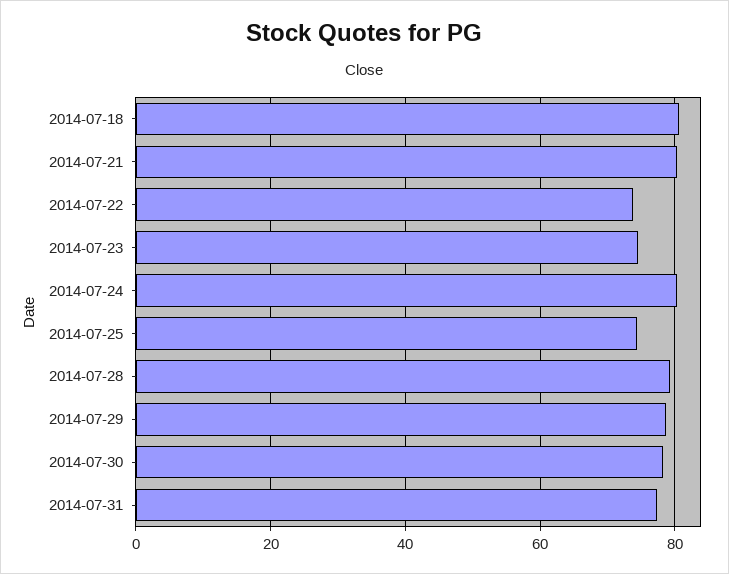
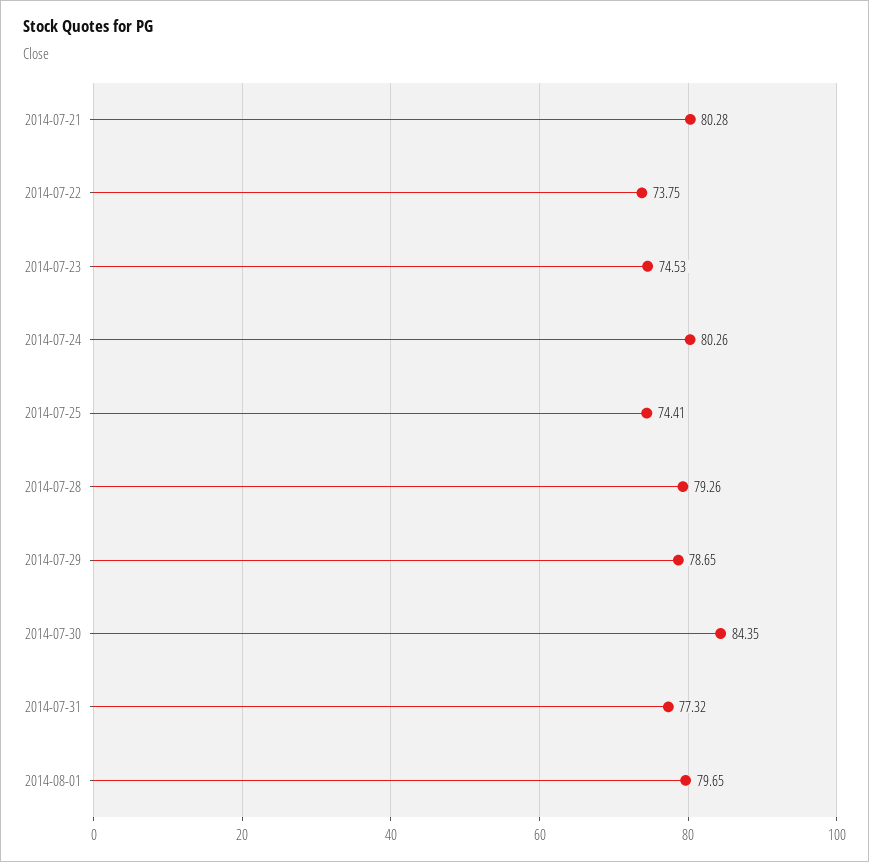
2014-07-18: 80 -> none
2014-07-30: 78 -> 84.35
2014-08-01: none -> 79.65

